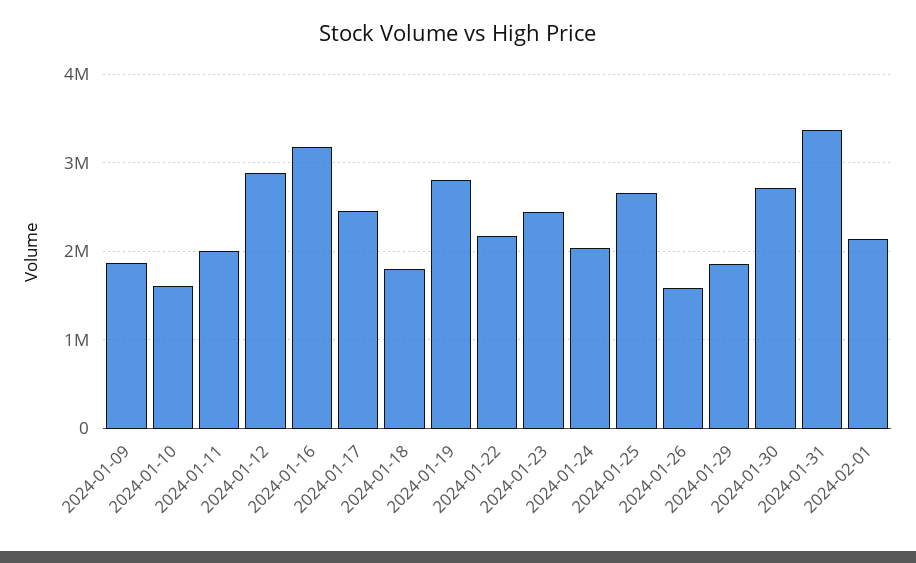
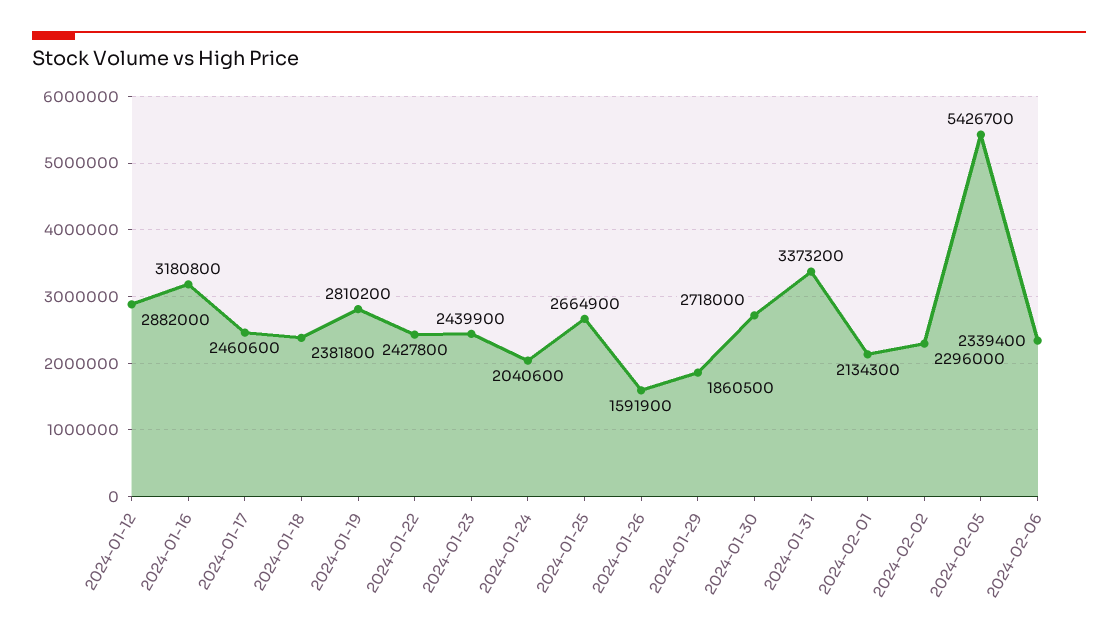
2024-01-09: 1900000 -> none
2024-01-10: 1600000 -> none
2024-01-11: 2000000 -> none
2024-01-18: 1800000 -> 2381800
2024-01-22: 2200000 -> 2427800
2024-02-02: none -> 2296000
2024-02-05: none -> 5426700
2024-02-06: none -> 2339400

